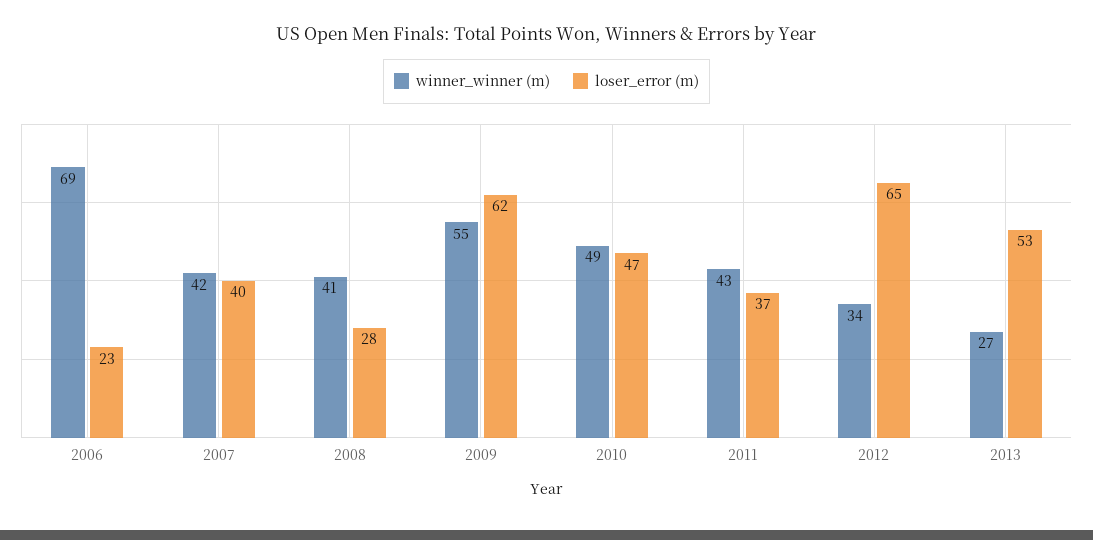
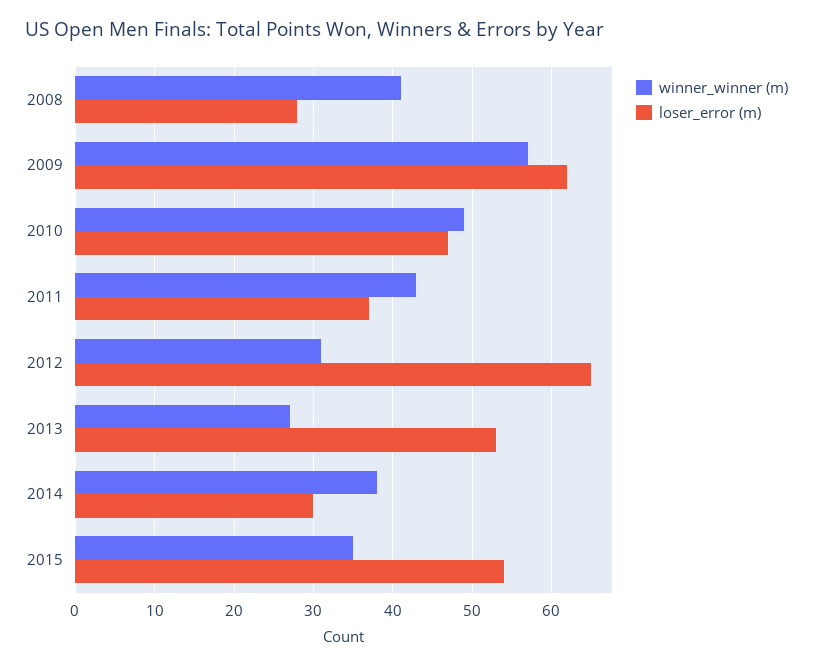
winner_winner (m), 2006: 69 -> none
loser_error (m), 2006: 23 -> none
winner_winner (m), 2007: 42 -> none
loser_error (m), 2007: 40 -> none
winner_winner (m), 2009: 55 -> 57
winner_winner (m), 2012: 34 -> 31
winner_winner (m), 2014: none -> 38
loser_error (m), 2014: none -> 30
winner_winner (m), 2015: none -> 35
loser_error (m), 2015: none -> 54

